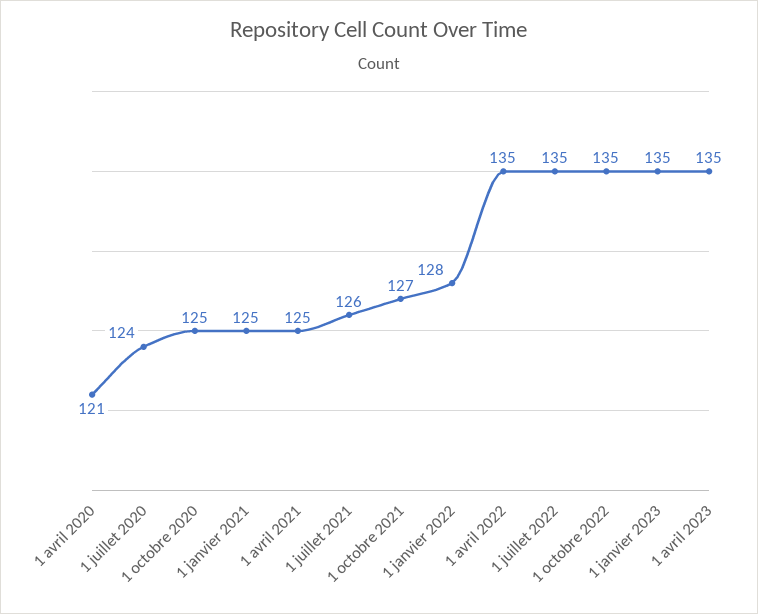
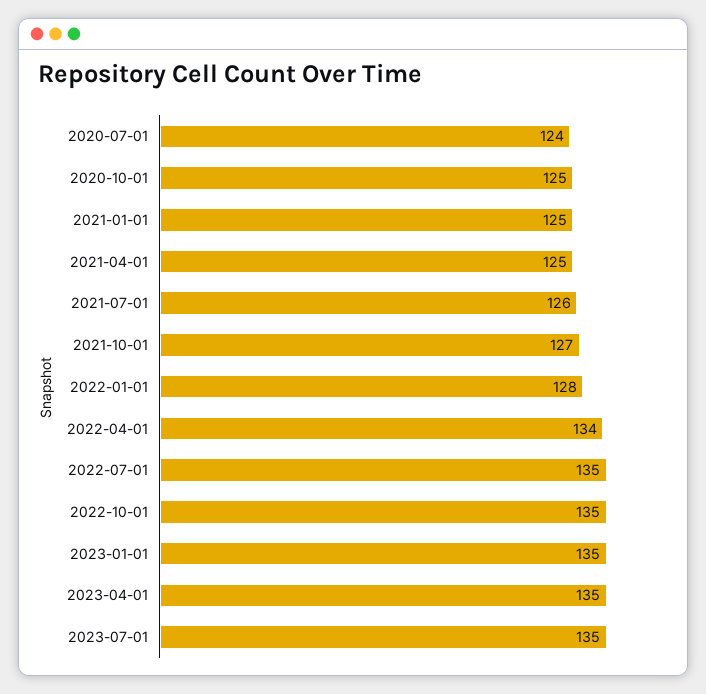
1 avril 2020: 121 -> none
1 avril 2022: 135 -> 134
2023-07-01: none -> 135

